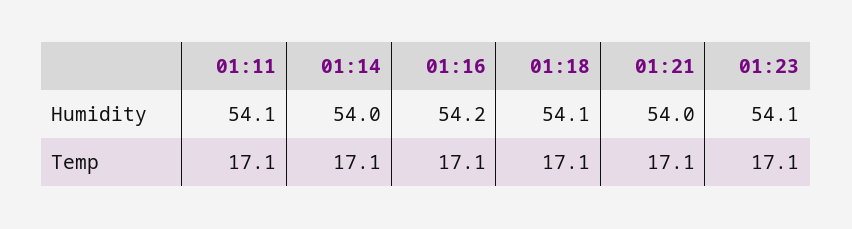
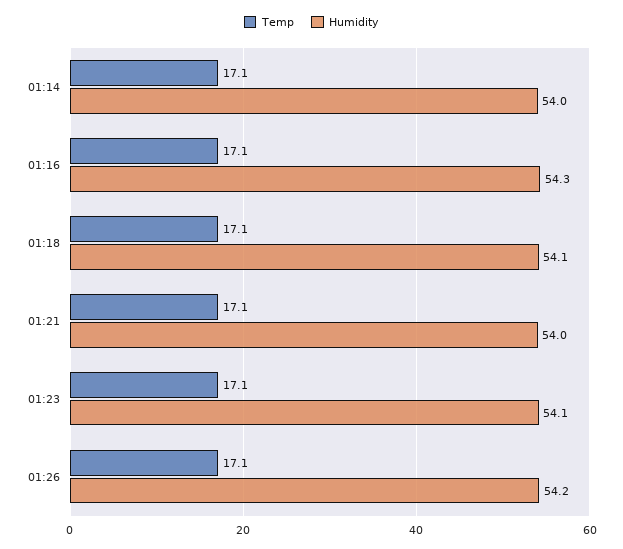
Humidity, 01:11: 54.1 -> none
Humidity, 01:16: 54.2 -> 54.3
Temp, 01:11: 17.1 -> none
Temp, 01:26: none -> 17.1
Humidity, 01:26: none -> 54.2

